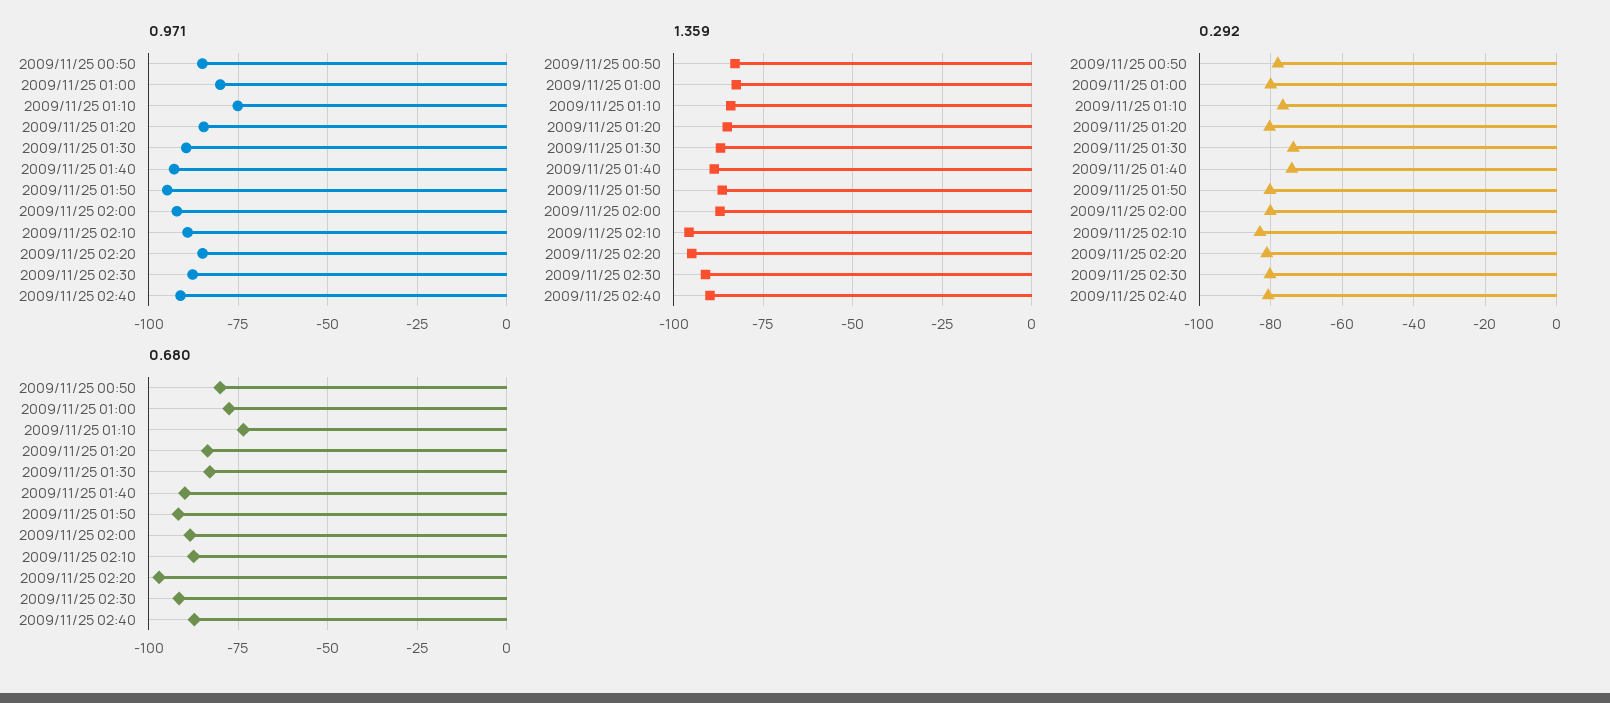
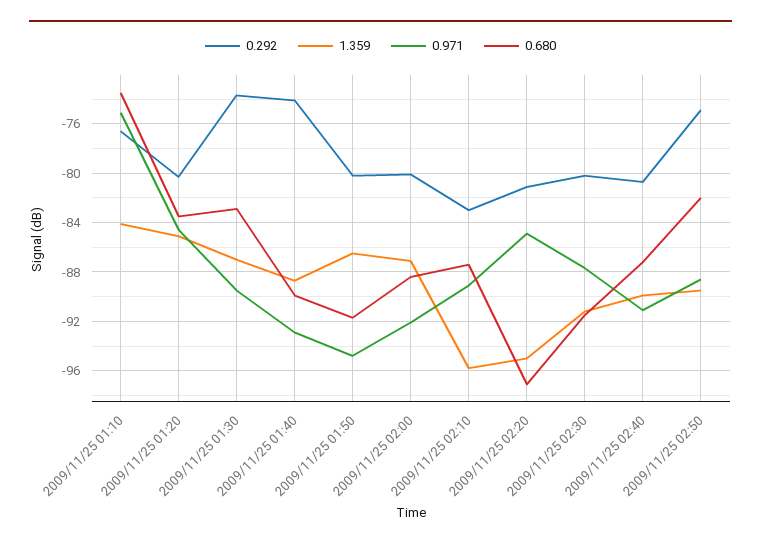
0.971, 2009/11/25 00:50: -85 -> none
0.971, 2009/11/25 01:00: -80 -> none
1.359, 2009/11/25 00:50: -82.5 -> none
1.359, 2009/11/25 01:00: -82.5 -> none
0.292, 2009/11/25 00:50: -78 -> none
0.292, 2009/11/25 01:00: -80 -> none
0.680, 2009/11/25 00:50: -80 -> none
0.680, 2009/11/25 01:00: -77.5 -> none
0.292, 2009/11/25 02:50: none -> -75
1.359, 2009/11/25 02:50: none -> -89.5
0.971, 2009/11/25 02:50: none -> -88.5
0.680, 2009/11/25 02:50: none -> -82

